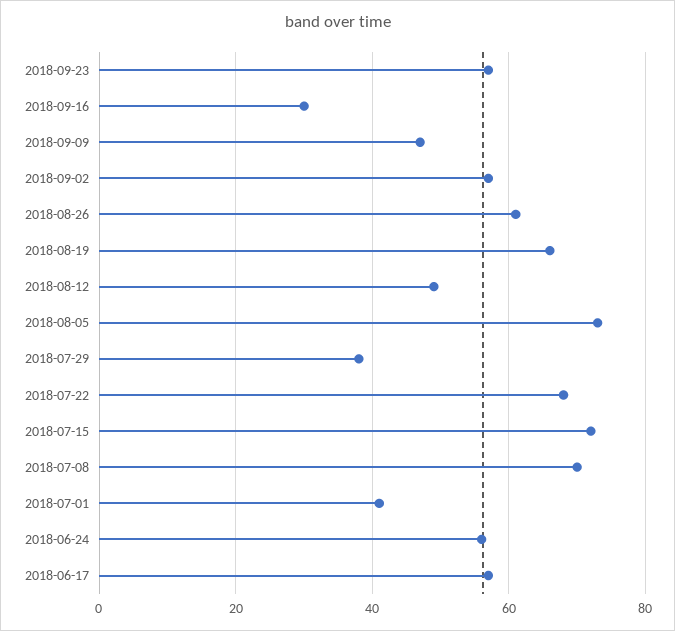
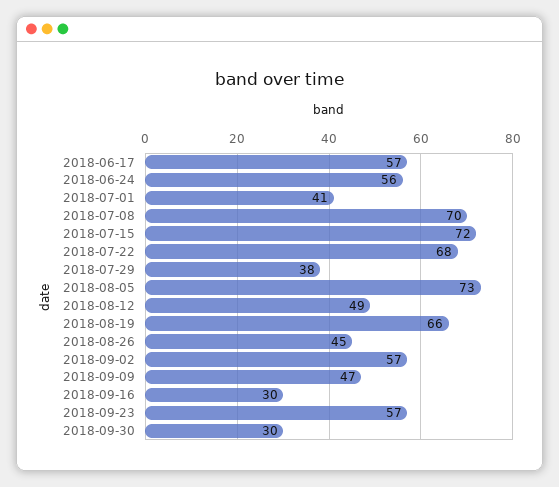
2018-08-26: 60 -> 45
2018-09-30: none -> 30

